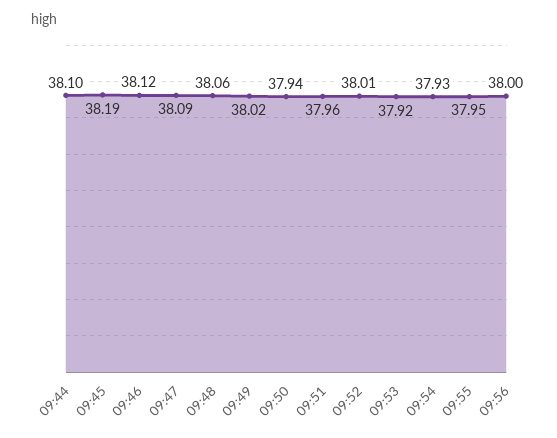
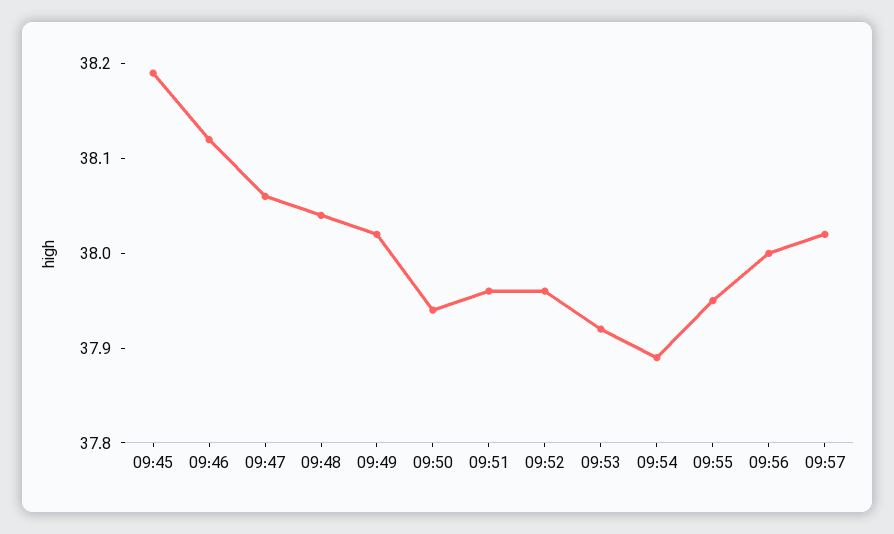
09:44: 38.1 -> none
09:47: 38.09 -> 38.06
09:48: 38.06 -> 38.04
09:52: 38.01 -> 37.96
09:54: 37.93 -> 37.89
09:57: none -> 38.02

